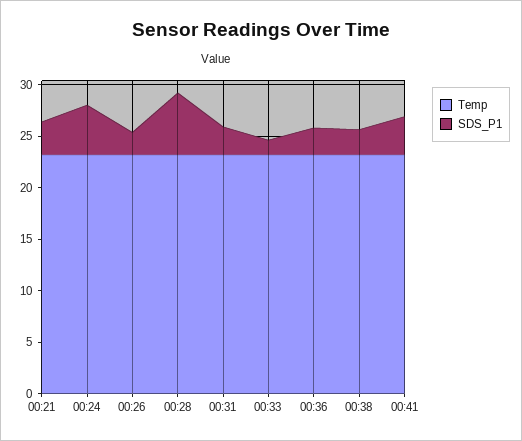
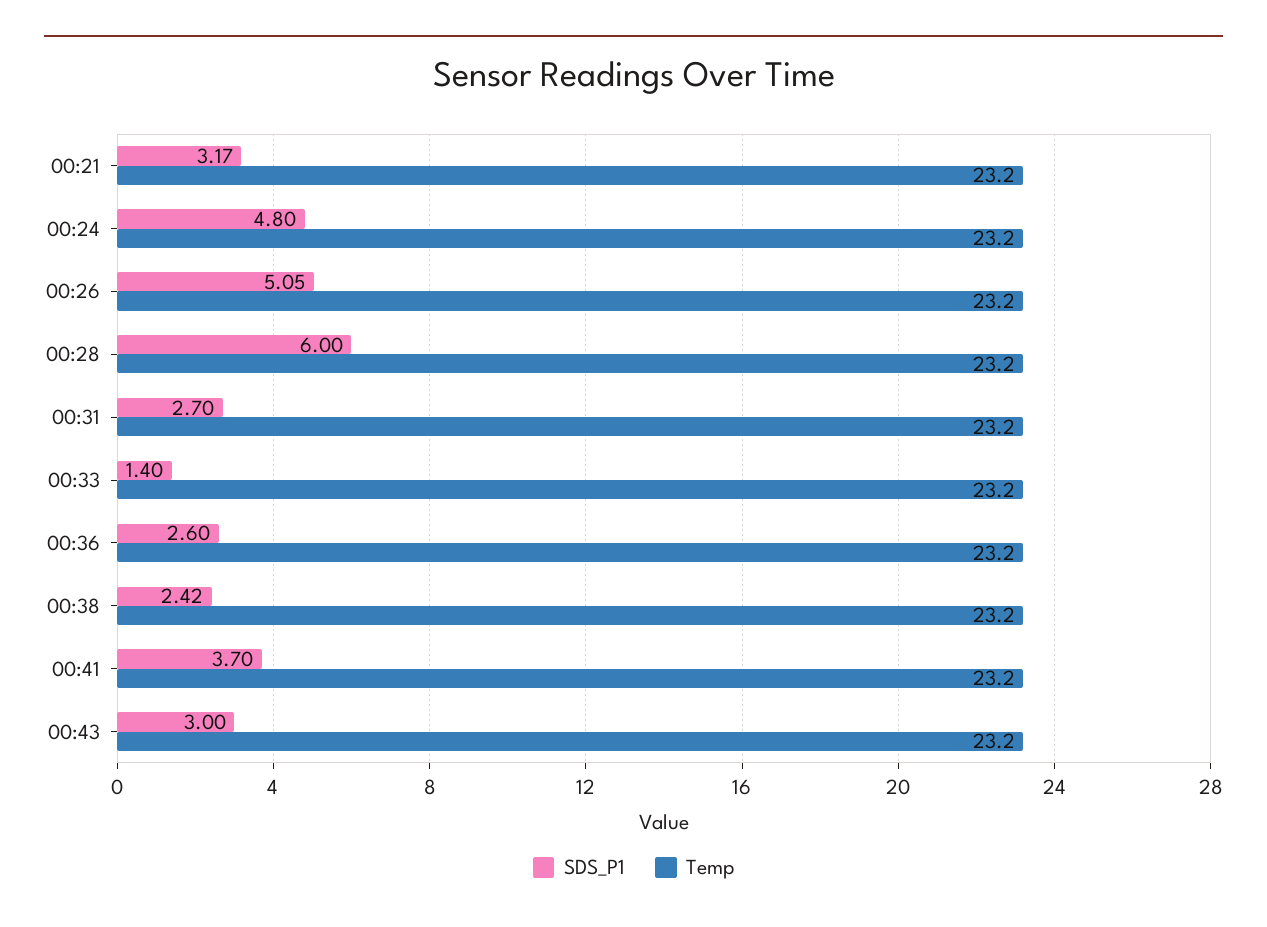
SDS_P1, 00:26: 2 -> 5.05
SDS_P1, 00:43: none -> 3
Temp, 00:43: none -> 23.2

